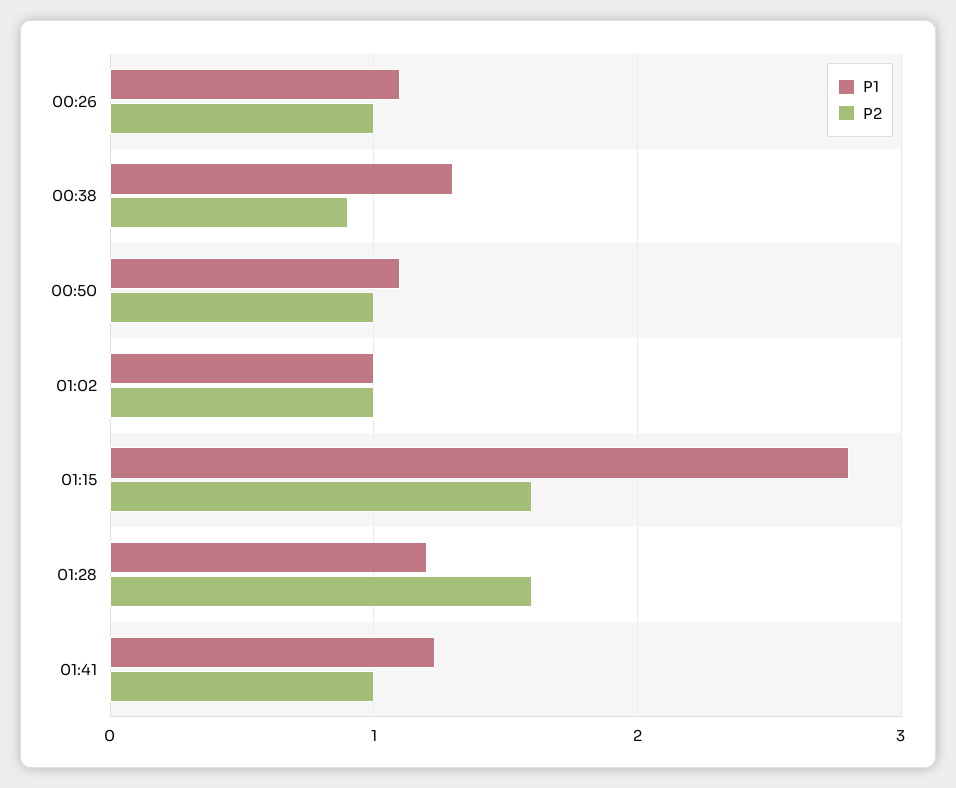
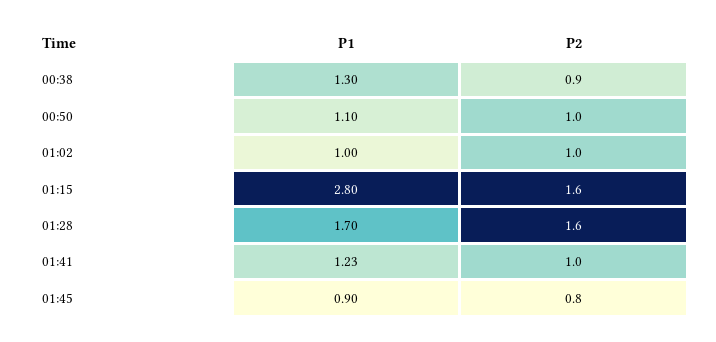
P1, 00:26: 1.1 -> none
P2, 00:26: 1 -> none
P1, 01:28: 1.2 -> 1.7
P1, 01:45: none -> 0.9
P2, 01:45: none -> 0.8

